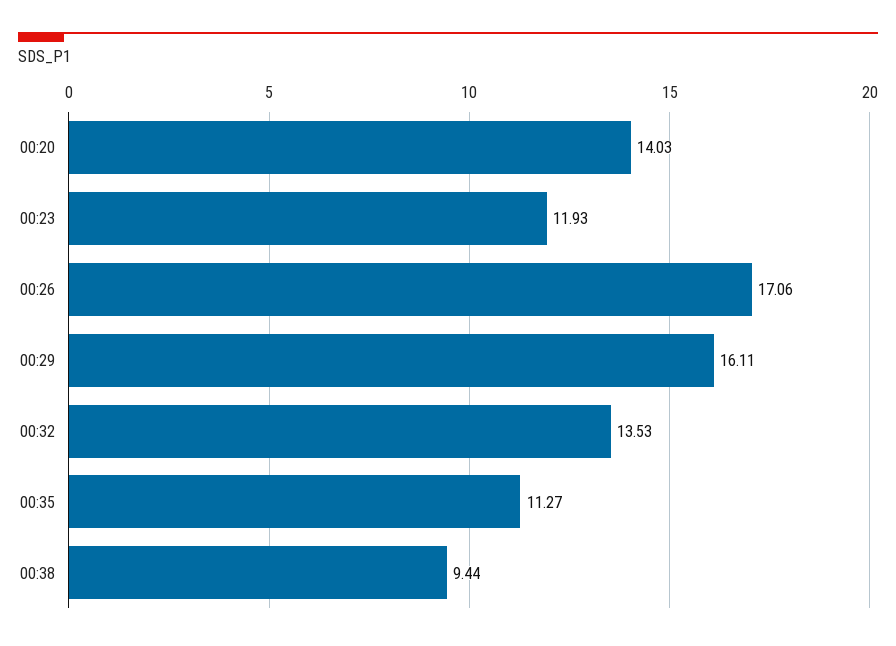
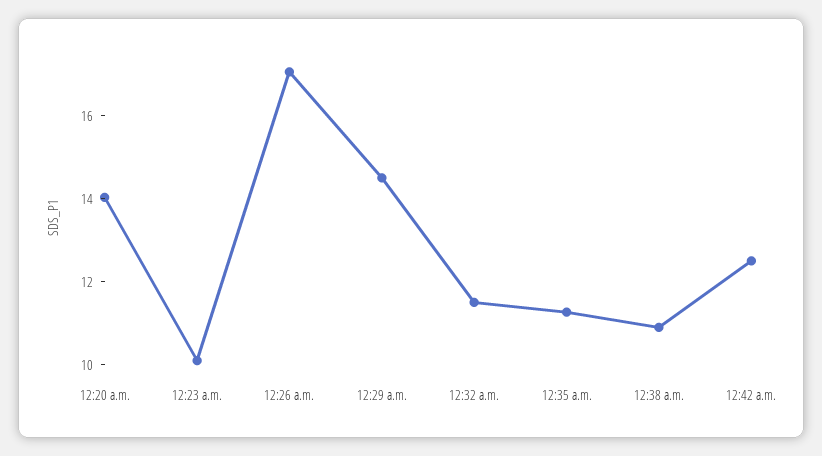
00:23: 11.93 -> 10
00:29: 16.11 -> 14.5
00:32: 13.53 -> 11.5
00:38: 9.44 -> 11
12:42 a.m.: none -> 12.5

